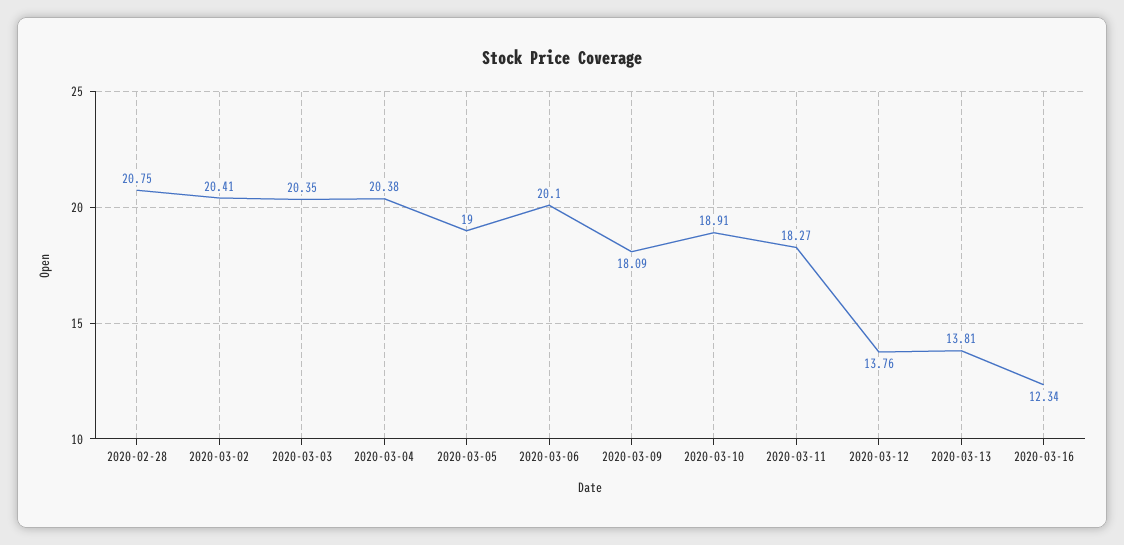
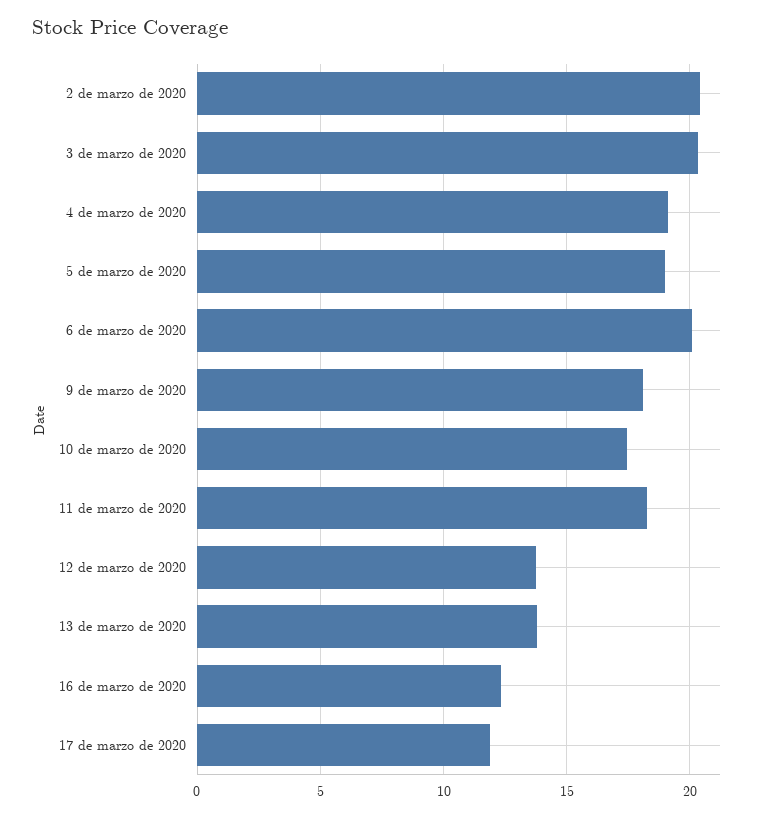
2020-02-28: 20.75 -> none
2020-03-04: 20.38 -> 19
2020-03-10: 18.91 -> 17.5
17 de marzo de 2020: none -> 12

